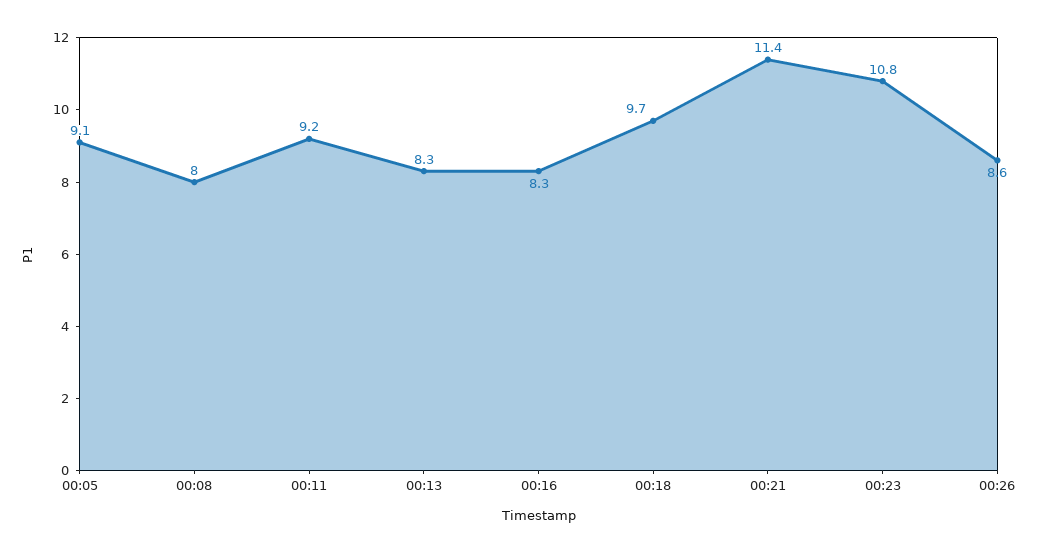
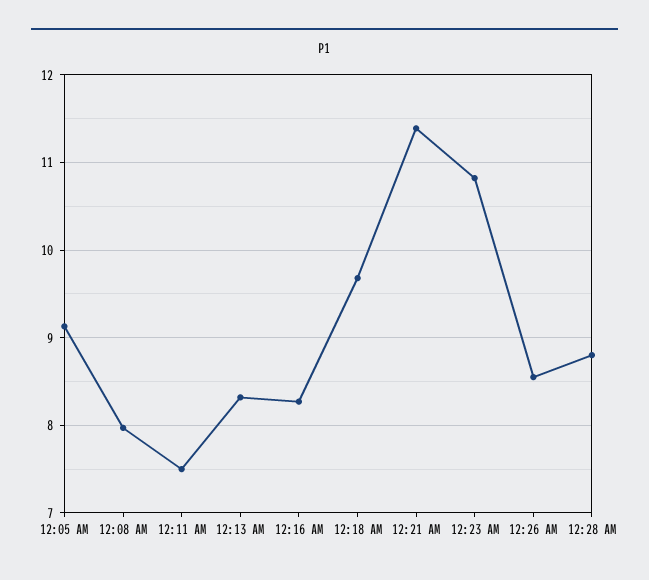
00:11: 9.2 -> 7.5
12:28 AM: none -> 8.8

